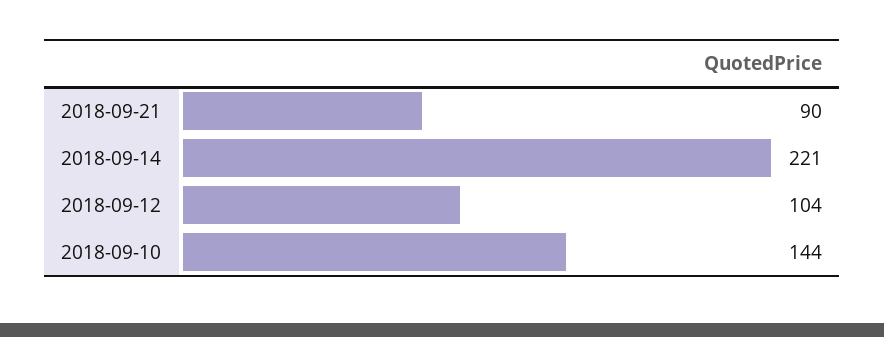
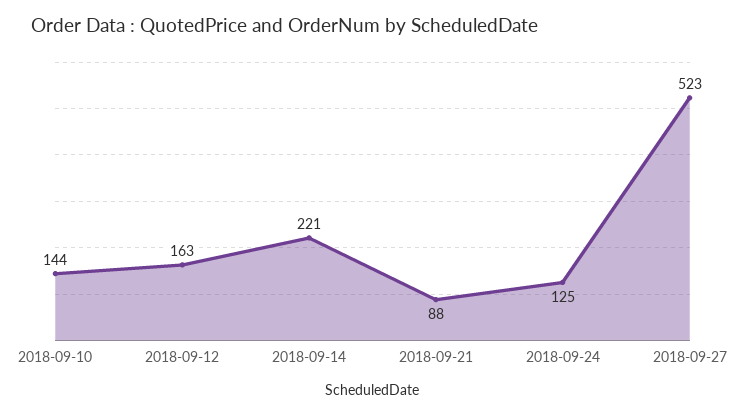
2018-09-21: 90 -> 88
2018-09-12: 104 -> 163
2018-09-24: none -> 125
2018-09-27: none -> 523

